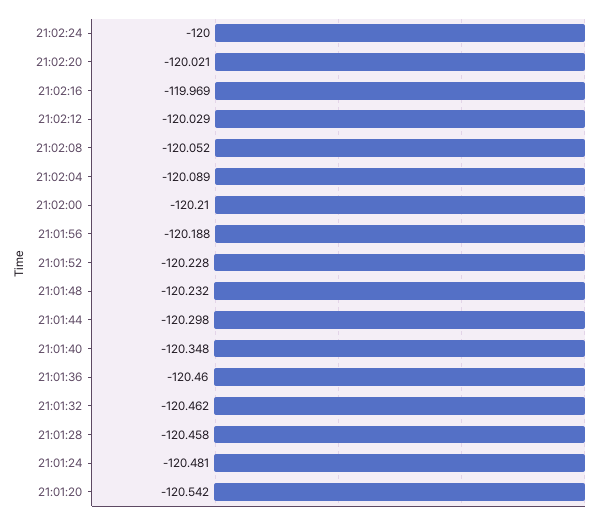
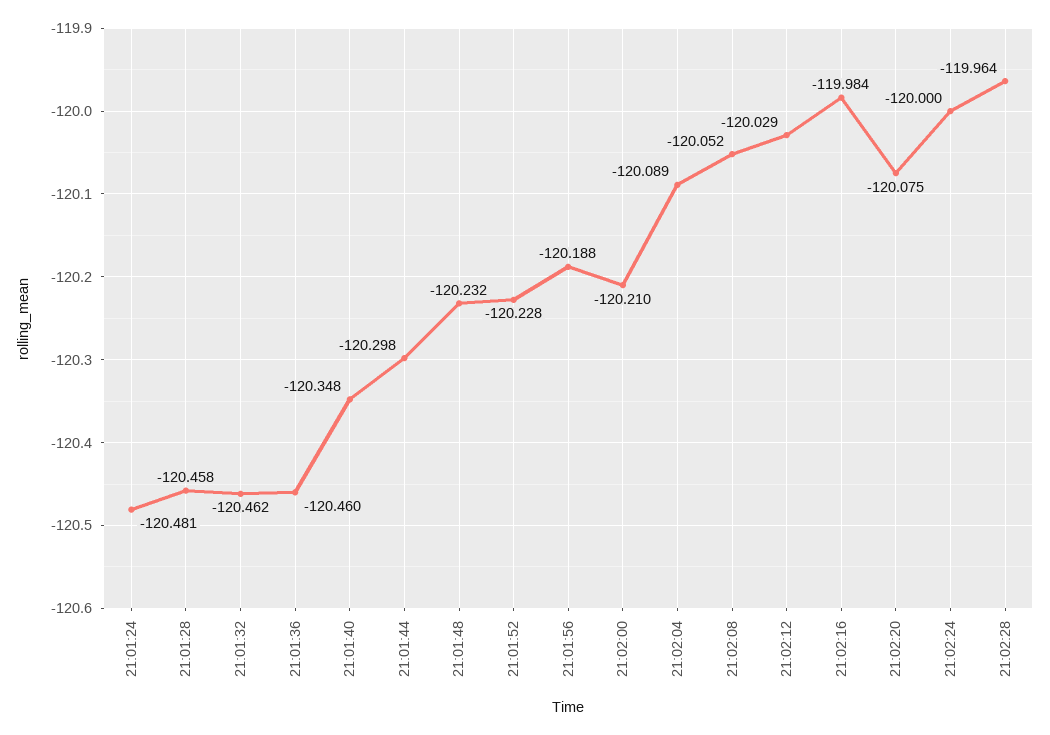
21:02:20: -120.021 -> -120.075
21:02:16: -119.969 -> -119.984
21:01:20: -120.542 -> none
21:02:28: none -> -119.964

